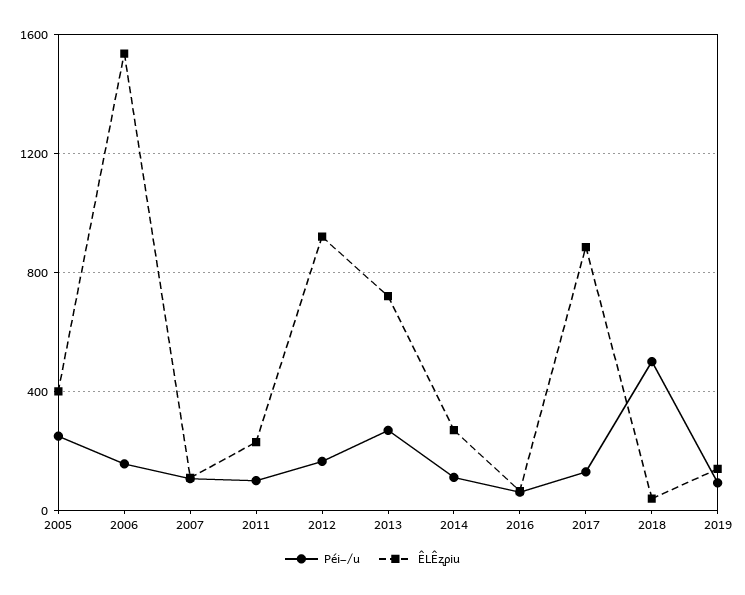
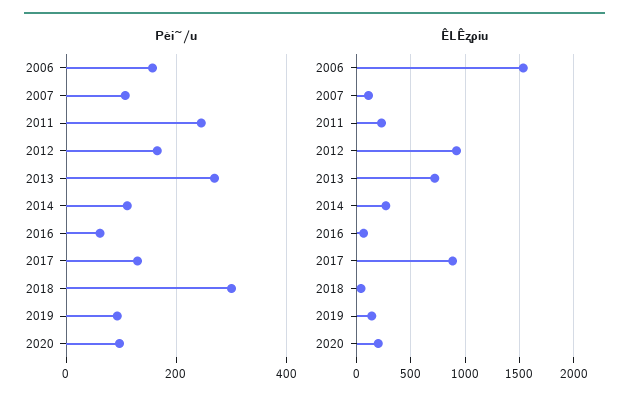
Péi~/u, 2005: 250 -> none
ÊLÊʐρiu, 2005: 400 -> none
Péi~/u, 2011: 100 -> 240
Péi~/u, 2018: 500 -> 300
Péi~/u, 2020: none -> 100
ÊLÊʐρiu, 2020: none -> 200

